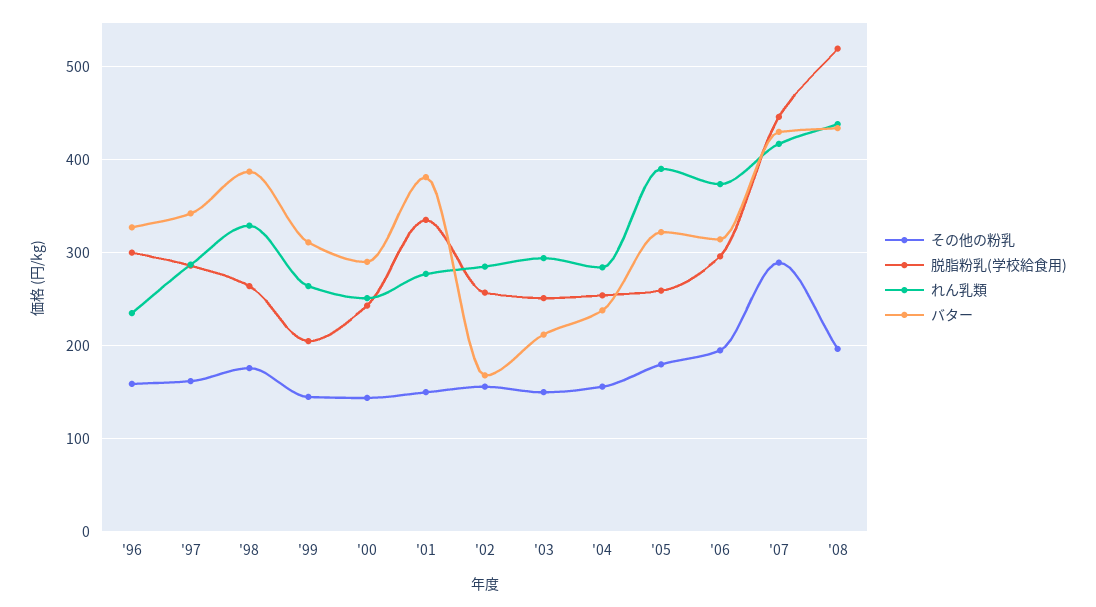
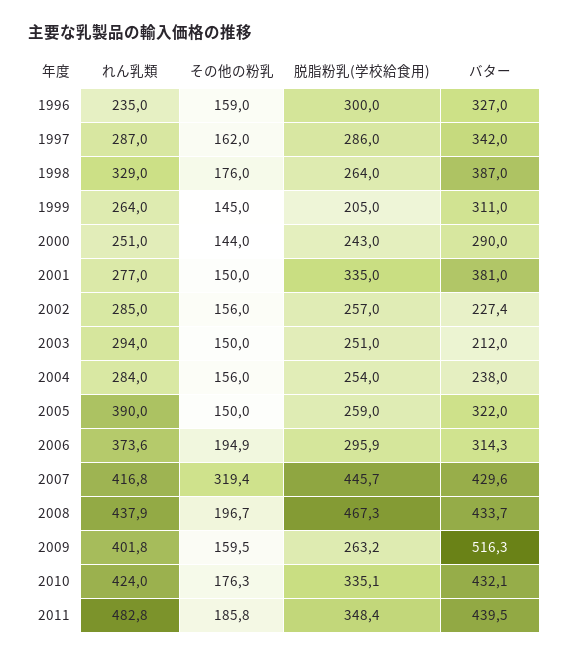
バター, '02: 170 -> 227.4
その他の粉乳, '05: 180 -> 150
その他の粉乳, '07: 290 -> 319.4
脱脂粉乳(学校給食用), '08: 520 -> 467.3
れん乳類, 2009: none -> 401.8
その他の粉乳, 2009: none -> 159.5
脱脂粉乳(学校給食用), 2009: none -> 263.2
バター, 2009: none -> 516.3
れん乳類, 2010: none -> 424
その他の粉乳, 2010: none -> 176.3
脱脂粉乳(学校給食用), 2010: none -> 335.1
バター, 2010: none -> 432.1
れん乳類, 2011: none -> 482.8
その他の粉乳, 2011: none -> 185.8
脱脂粉乳(学校給食用), 2011: none -> 348.4
バター, 2011: none -> 439.5

